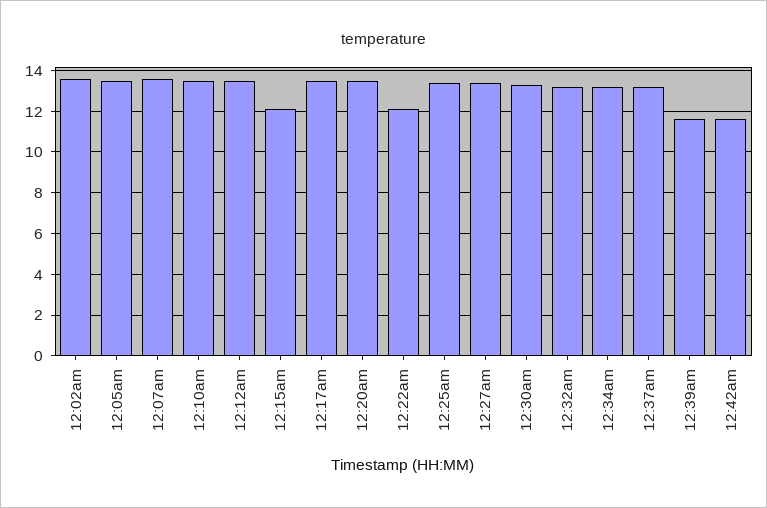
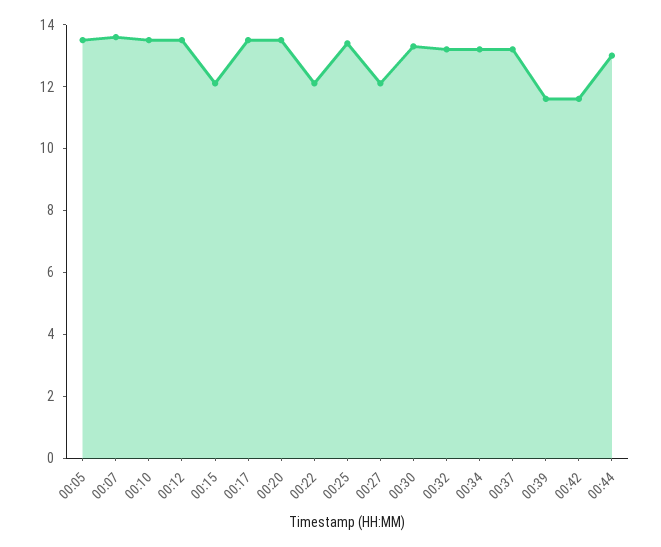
12:02am: 13.5 -> none
12:27am: 13.5 -> 12
00:44: none -> 13

